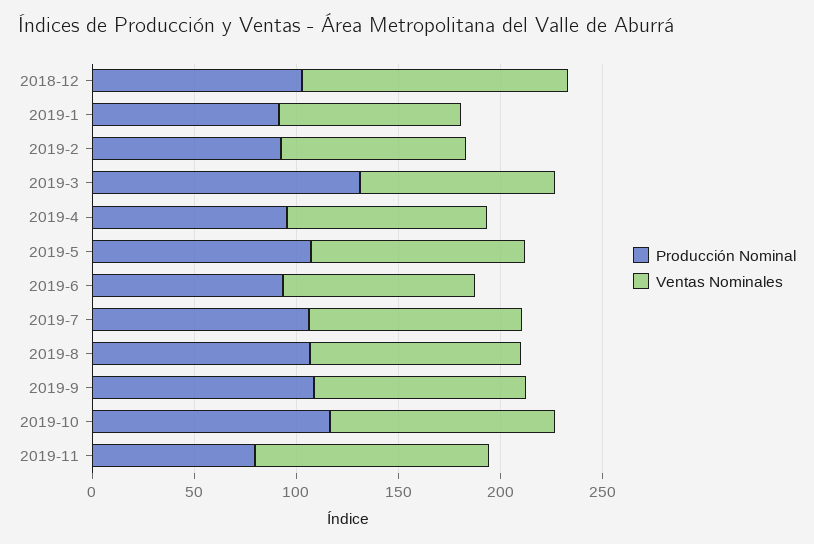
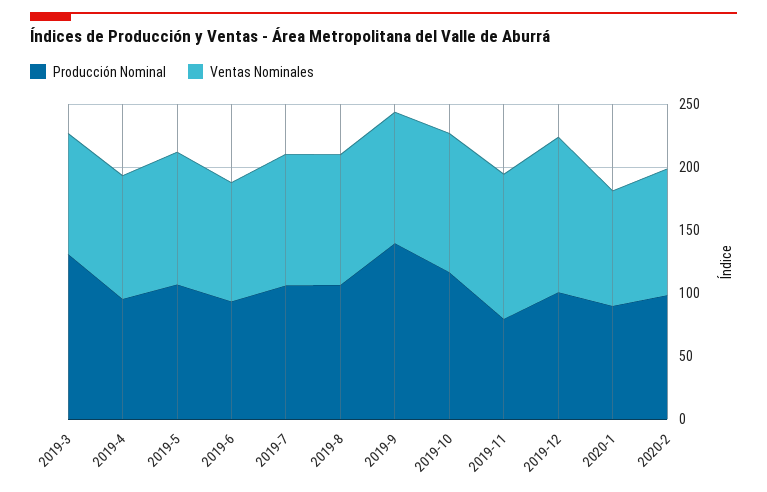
Producción Nominal, 2018-12: 100 -> none
Ventas Nominales, 2018-12: 130 -> none
Producción Nominal, 2019-1: 90 -> none
Ventas Nominales, 2019-1: 90 -> none
Producción Nominal, 2019-2: 90 -> none
Ventas Nominales, 2019-2: 90 -> none
Producción Nominal, 2019-9: 110 -> 140
Producción Nominal, 2019-12: none -> 100
Ventas Nominales, 2019-12: none -> 120
Producción Nominal, 2020-1: none -> 90
Ventas Nominales, 2020-1: none -> 90
Producción Nominal, 2020-2: none -> 100
Ventas Nominales, 2020-2: none -> 100

